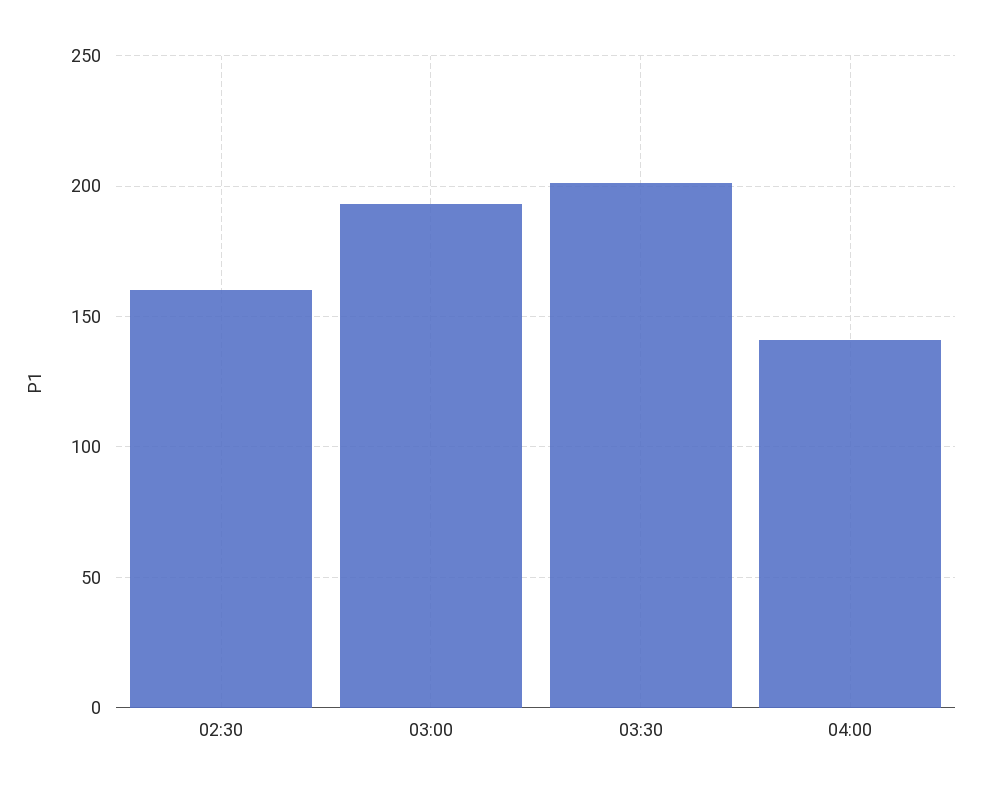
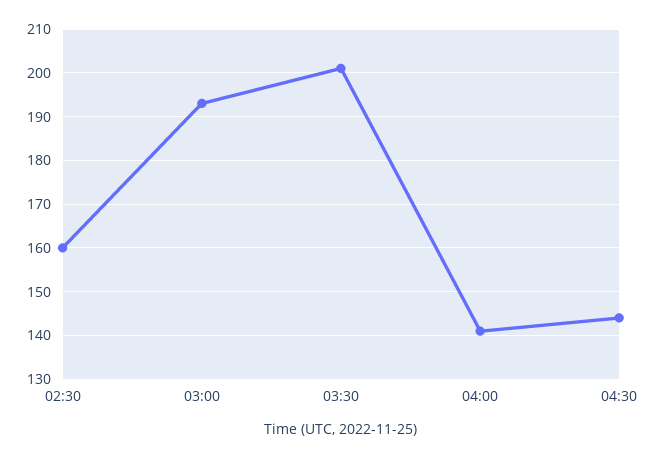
04:30: none -> 145

